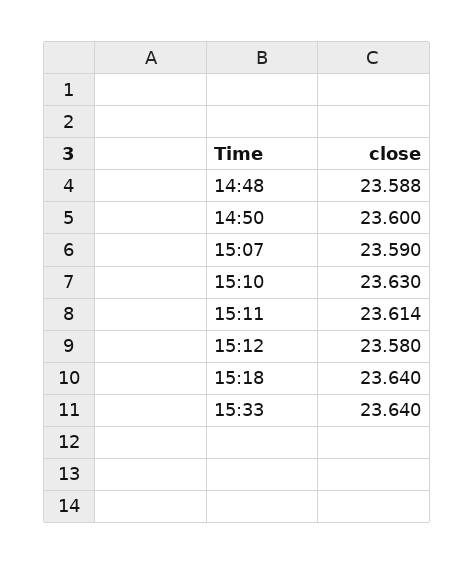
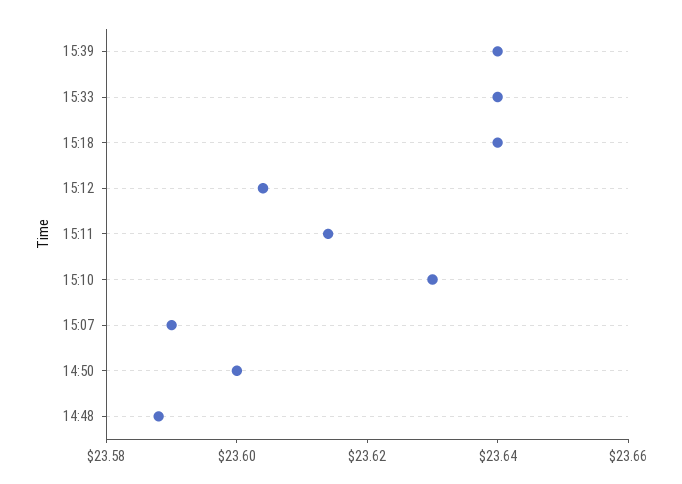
15:12: 23.58 -> 23.605
15:39: none -> 23.64

